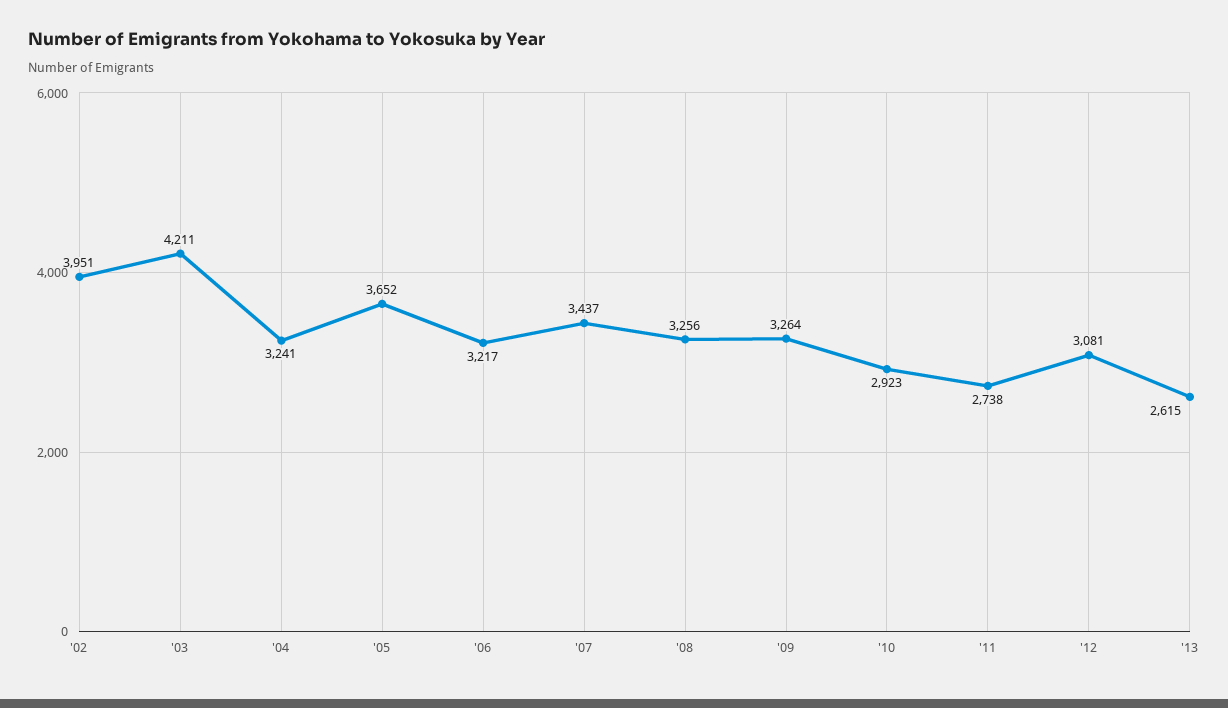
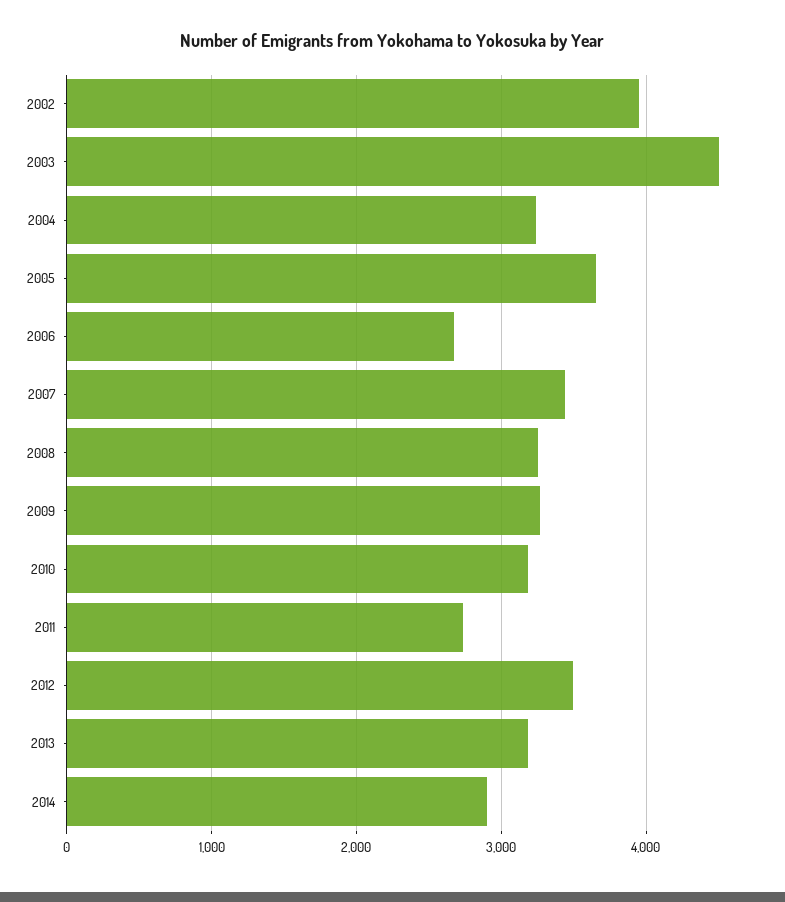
'03: 4211 -> 4500
'06: 3217 -> 2700
'10: 2923 -> 3200
'12: 3081 -> 3500
'13: 2615 -> 3200
2014: none -> 2900

